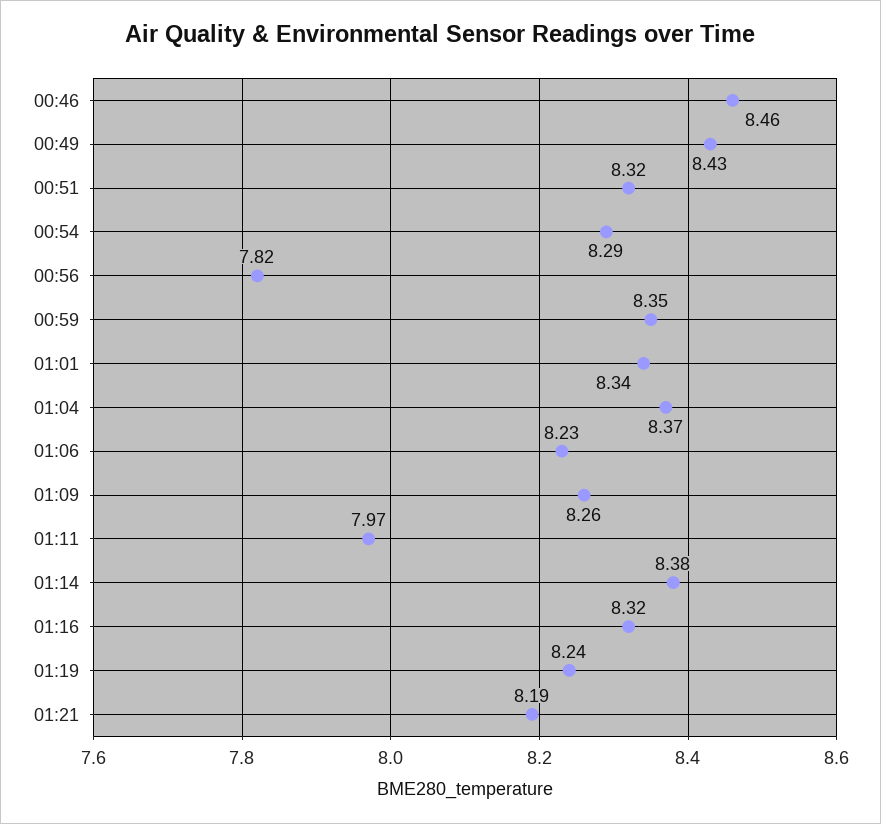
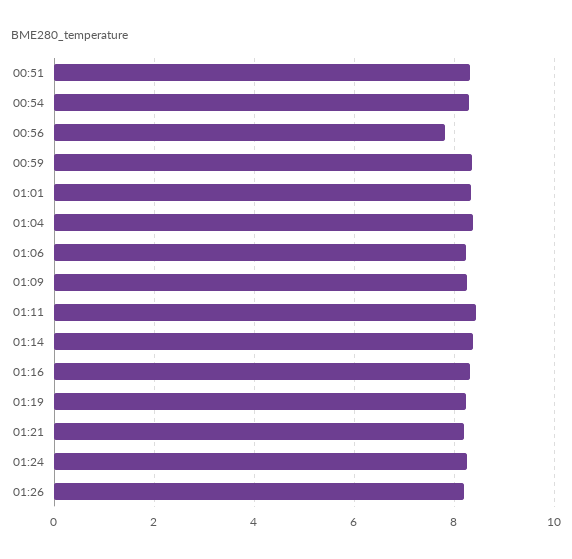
00:46: 8.46 -> none
00:49: 8.43 -> none
01:11: 7.97 -> 8.4
01:24: none -> 8.2
01:26: none -> 8.2

